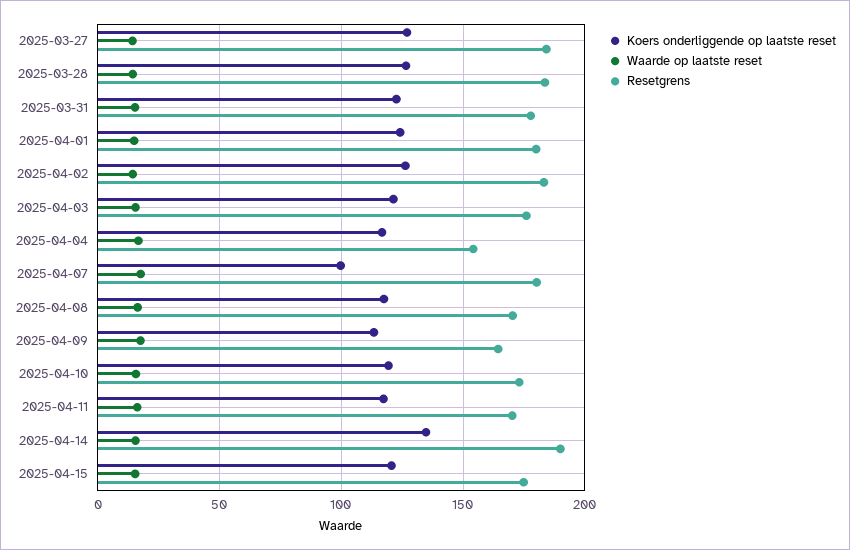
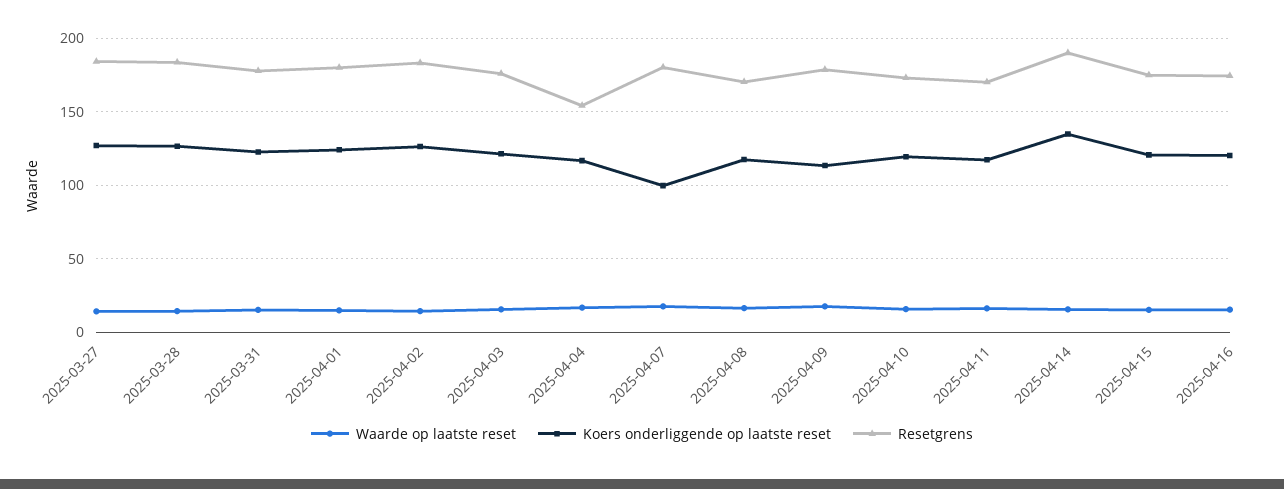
Resetgrens, 2025-04-09: 165 -> 180
Waarde op laatste reset, 2025-04-16: none -> 15
Koers onderliggende op laatste reset, 2025-04-16: none -> 120
Resetgrens, 2025-04-16: none -> 175

